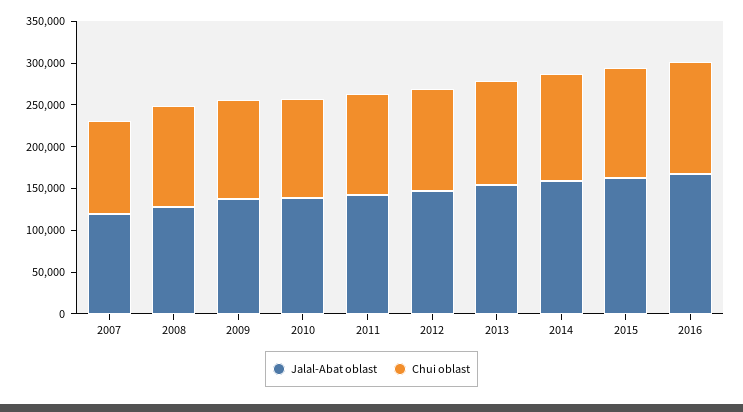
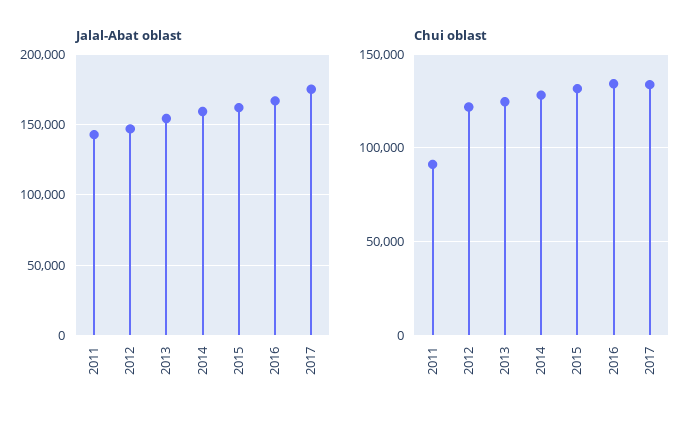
Jalal-Abat oblast, 2007: 120000 -> none
Chui oblast, 2007: 110000 -> none
Jalal-Abat oblast, 2008: 130000 -> none
Chui oblast, 2008: 120000 -> none
Jalal-Abat oblast, 2009: 140000 -> none
Chui oblast, 2009: 120000 -> none
Jalal-Abat oblast, 2010: 140000 -> none
Chui oblast, 2010: 120000 -> none
Chui oblast, 2011: 120000 -> 90000
Jalal-Abat oblast, 2017: none -> 175000
Chui oblast, 2017: none -> 135000

